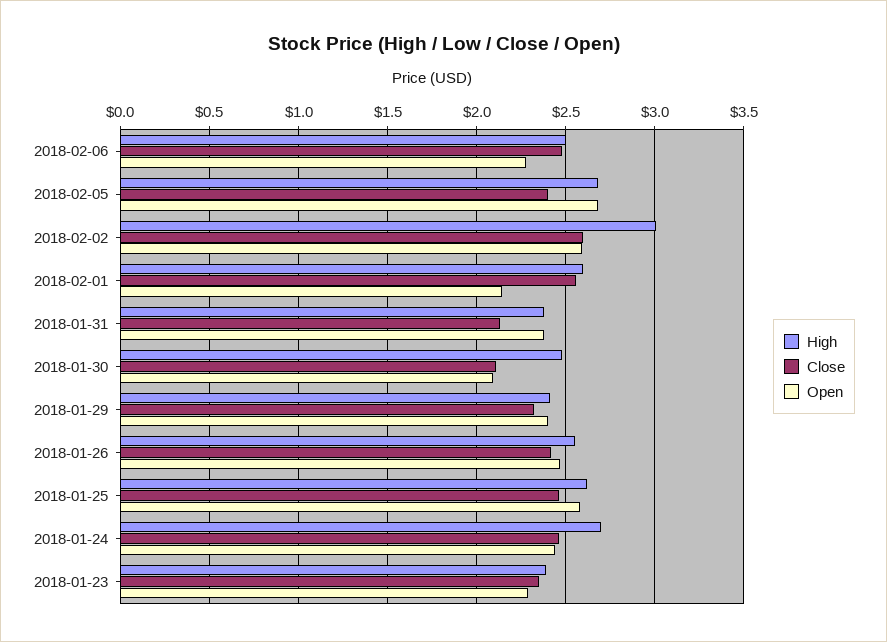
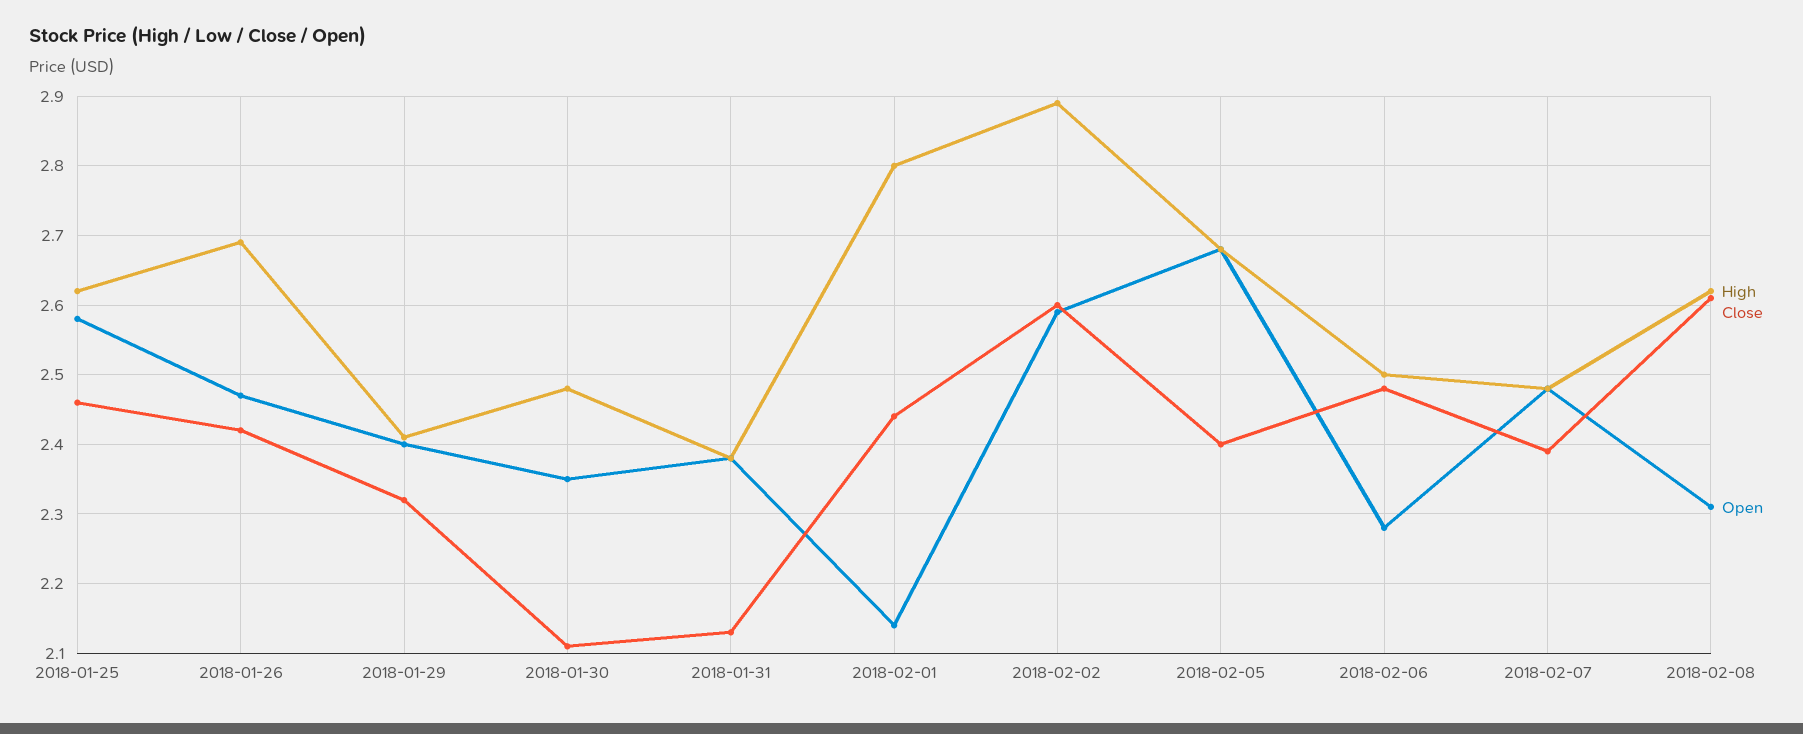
High, 2018-02-02: 3 -> 2.89
High, 2018-02-01: 2.6 -> 2.8
Close, 2018-02-01: 2.55 -> 2.44
Open, 2018-01-30: 2.1 -> 2.35
High, 2018-01-26: 2.55 -> 2.69
High, 2018-01-24: 2.7 -> none
Close, 2018-01-24: 2.45 -> none
Open, 2018-01-24: 2.45 -> none
High, 2018-01-23: 2.4 -> none
Close, 2018-01-23: 2.35 -> none
Open, 2018-01-23: 2.3 -> none
High, 2018-02-07: none -> 2.48
Close, 2018-02-07: none -> 2.39
Open, 2018-02-07: none -> 2.48
High, 2018-02-08: none -> 2.62
Close, 2018-02-08: none -> 2.61
Open, 2018-02-08: none -> 2.31

